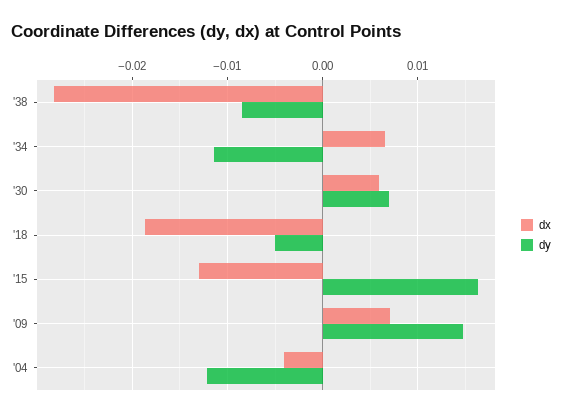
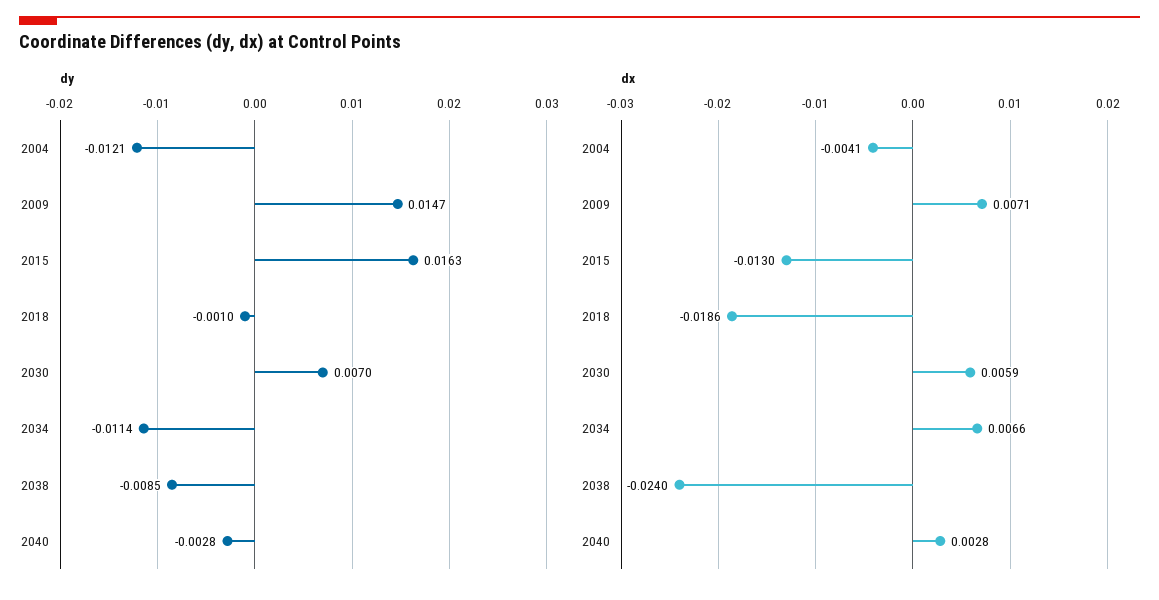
dx, '38: -0.028 -> -0.024
dy, '18: -0.005 -> -0.001
dy, 2040: none -> -0.0028
dx, 2040: none -> 0.0028

